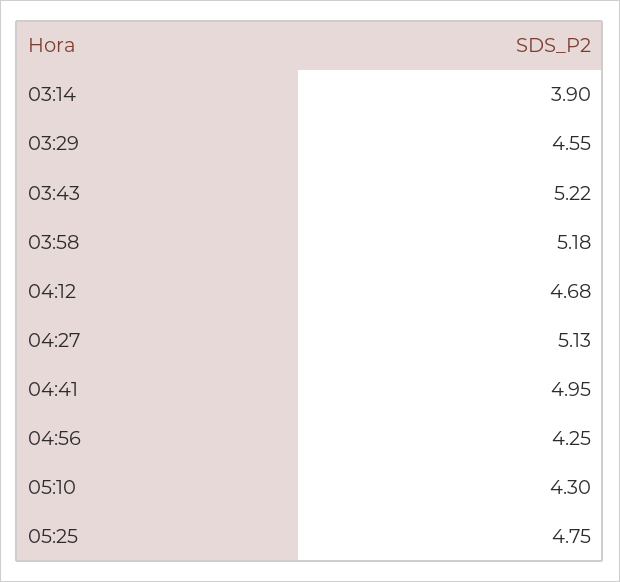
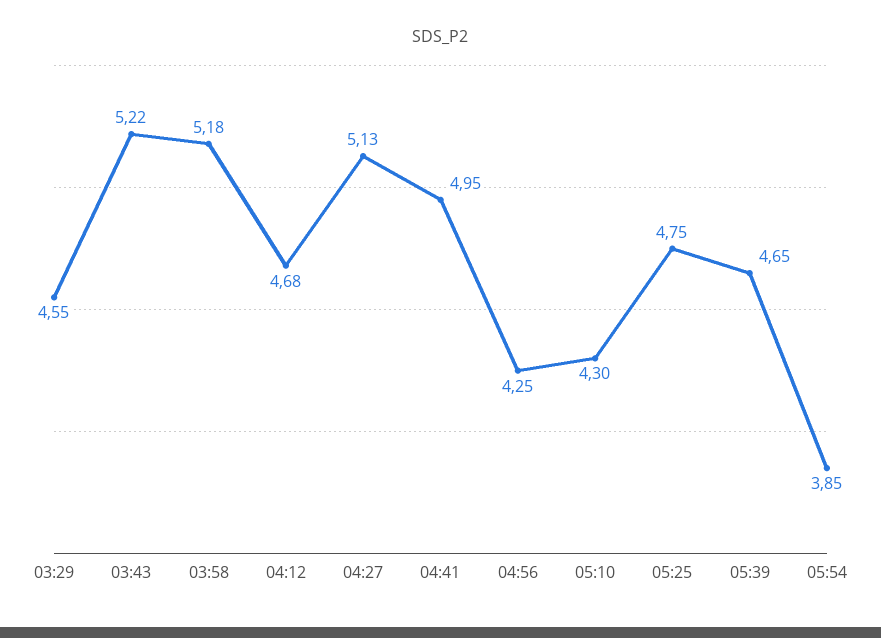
03:14: 3.9 -> none
05:39: none -> 4.65
05:54: none -> 3.85

